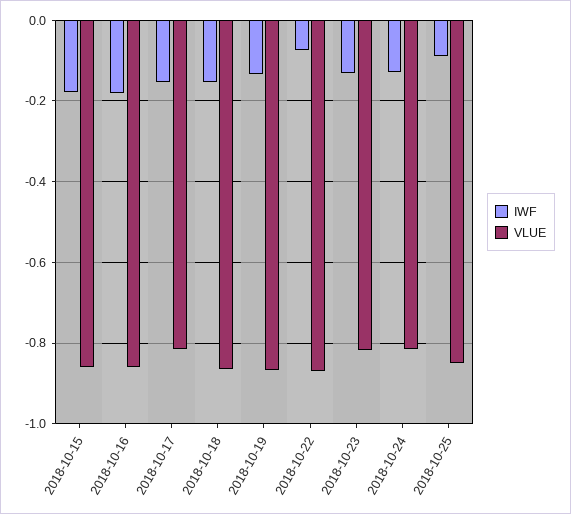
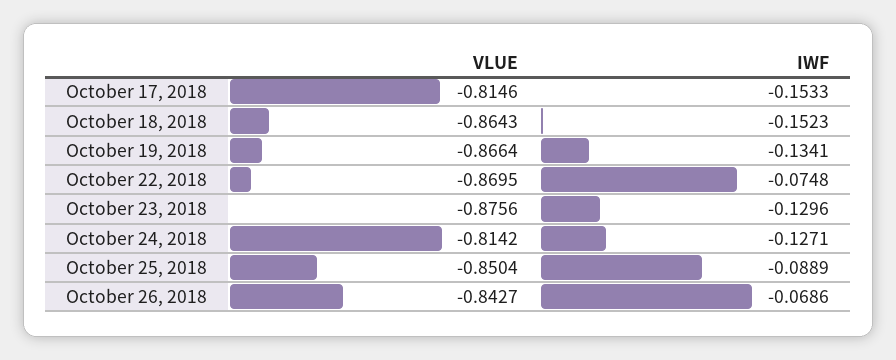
IWF, 2018-10-15: -0.18 -> none
VLUE, 2018-10-15: -0.86 -> none
IWF, 2018-10-16: -0.18 -> none
VLUE, 2018-10-16: -0.86 -> none
VLUE, 2018-10-23: -0.82 -> -0.8756
VLUE, October 26, 2018: none -> -0.8427
IWF, October 26, 2018: none -> -0.0686

